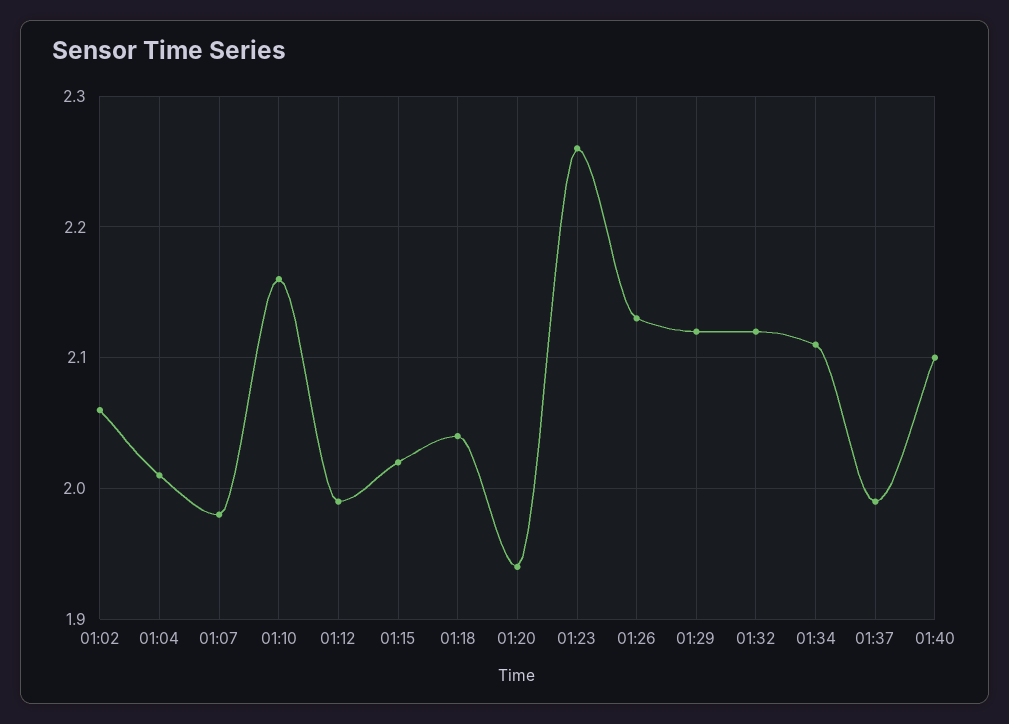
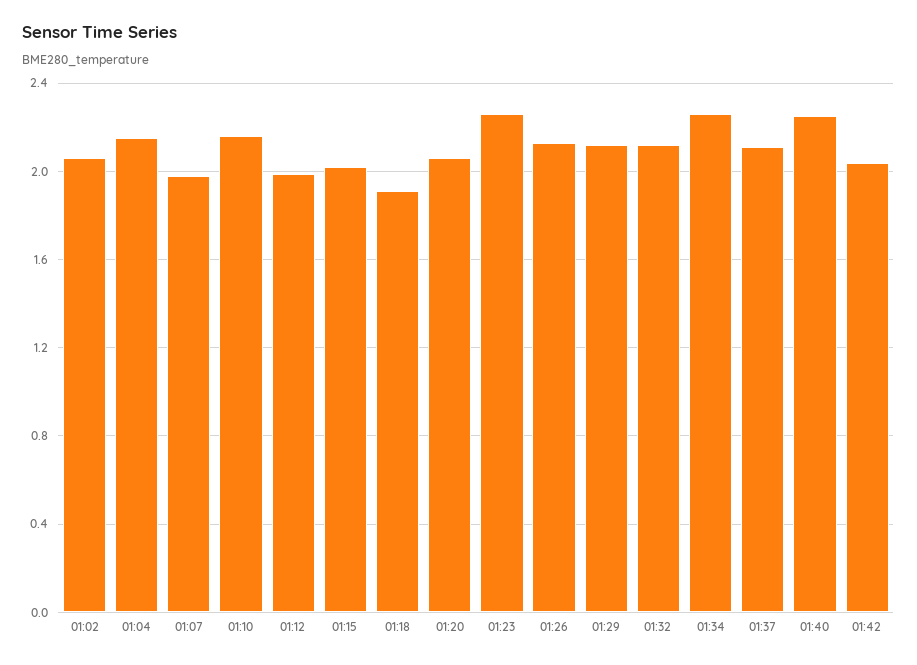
01:04: 2.01 -> 2.15
01:18: 2.04 -> 1.9
01:20: 1.94 -> 2.05
01:34: 2.11 -> 2.25
01:37: 1.99 -> 2.1
01:40: 2.1 -> 2.25
01:42: none -> 2.05

